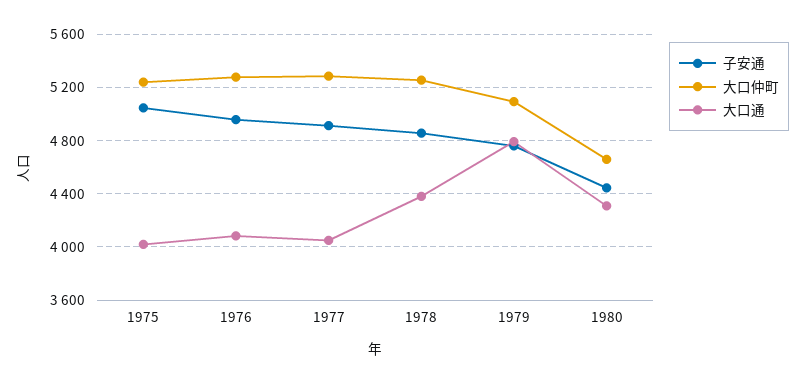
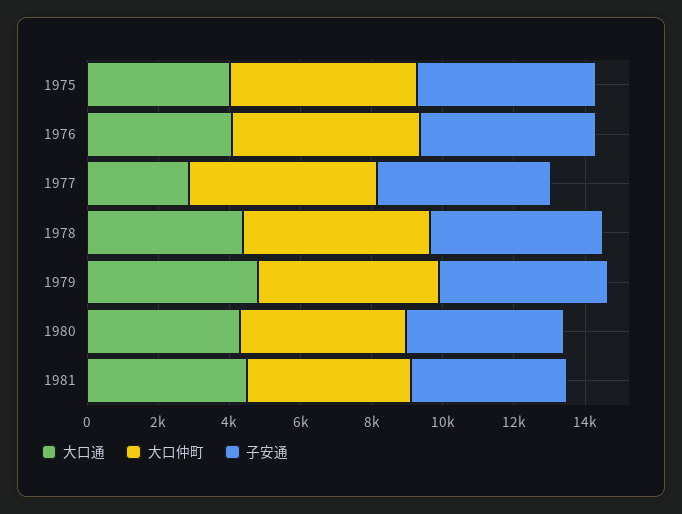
大口通, 1977: 4050 -> 3000
大口通, 1981: none -> 4500
大口仲町, 1981: none -> 4500
子安通, 1981: none -> 4500

